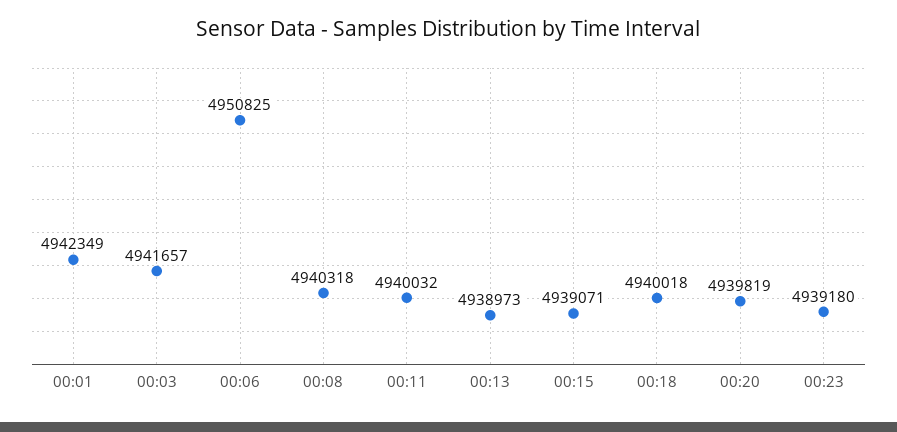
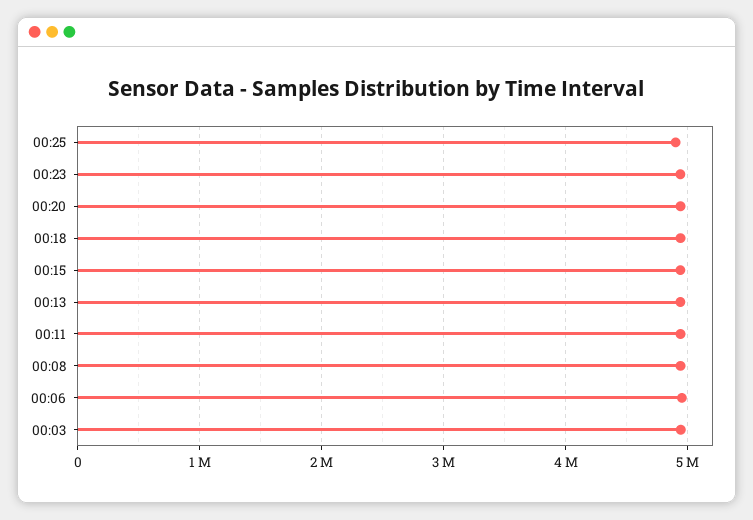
00:01: 4942349 -> none
00:25: none -> 4900000

